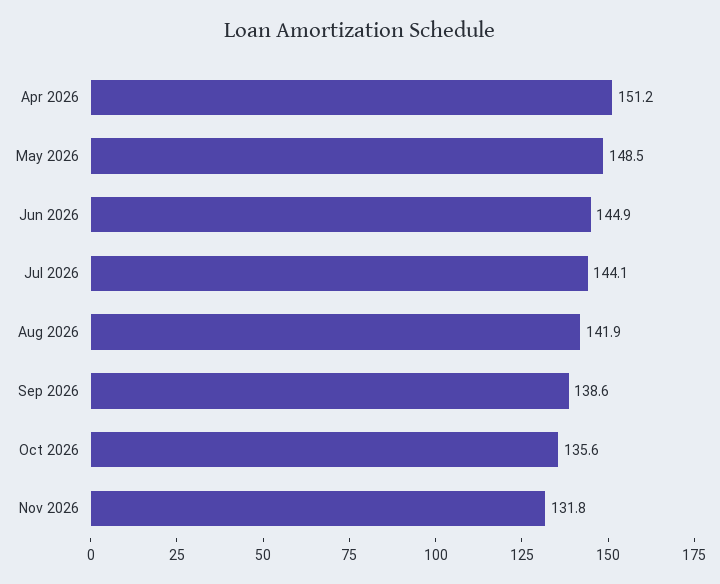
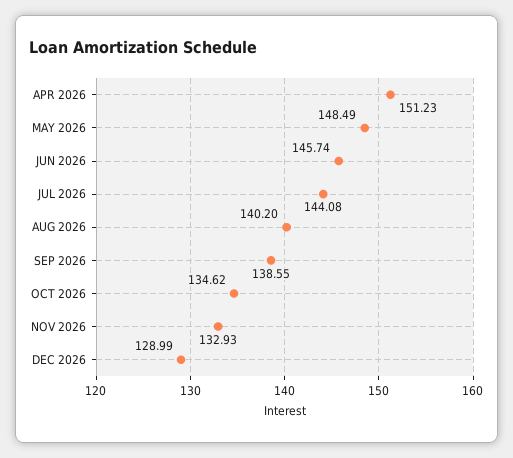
Jun 2026: 144.9 -> 145.74
Aug 2026: 141.9 -> 140.2
Oct 2026: 135.6 -> 134.62
Nov 2026: 131.8 -> 132.93
DEC 2026: none -> 128.99

